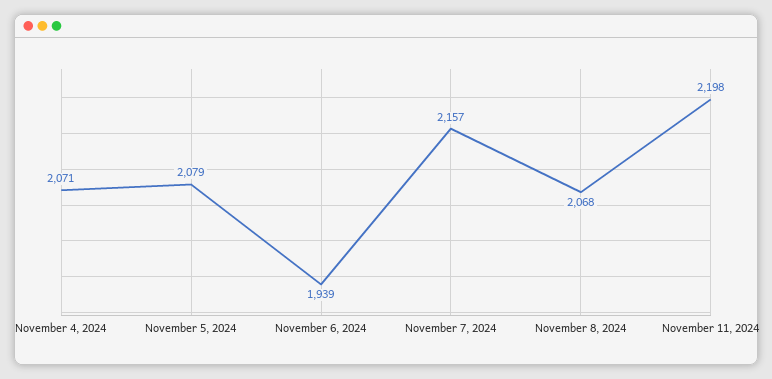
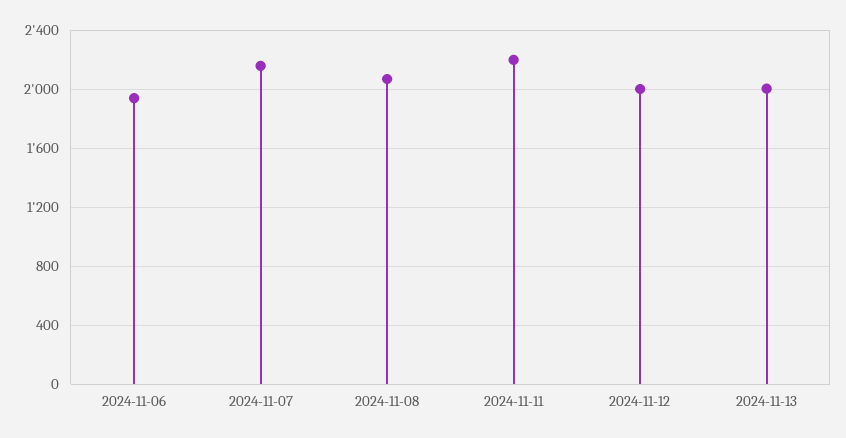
November 4, 2024: 2071 -> none
November 5, 2024: 2079 -> none
2024-11-12: none -> 2000
2024-11-13: none -> 2000

